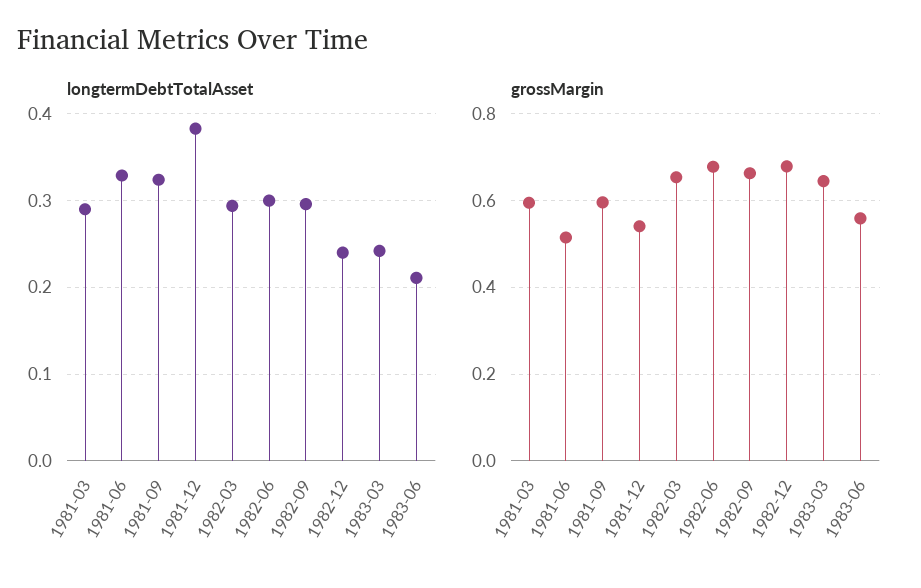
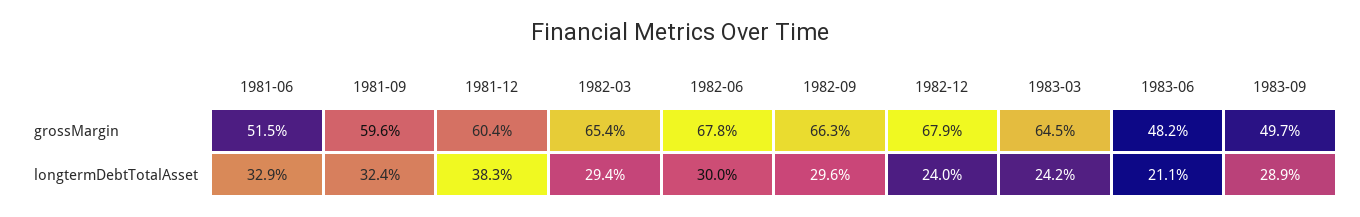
longtermDebtTotalAsset, 1981-03: 0.29 -> none
grossMargin, 1981-03: 0.6 -> none
grossMargin, 1981-12: 0.54 -> 0.604
grossMargin, 1983-06: 0.56 -> 0.482
grossMargin, 1983-09: none -> 0.497
longtermDebtTotalAsset, 1983-09: none -> 0.289

